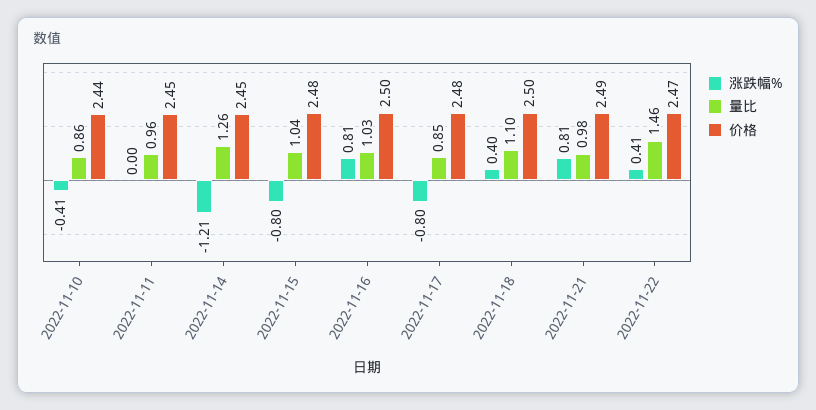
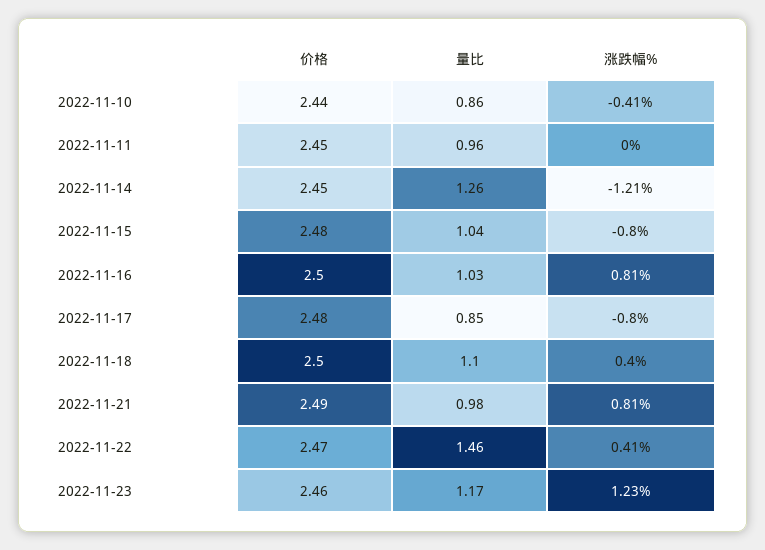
价格, 2022-11-23: none -> 2.46
量比, 2022-11-23: none -> 1.17
涨跌幅%, 2022-11-23: none -> 1.23

